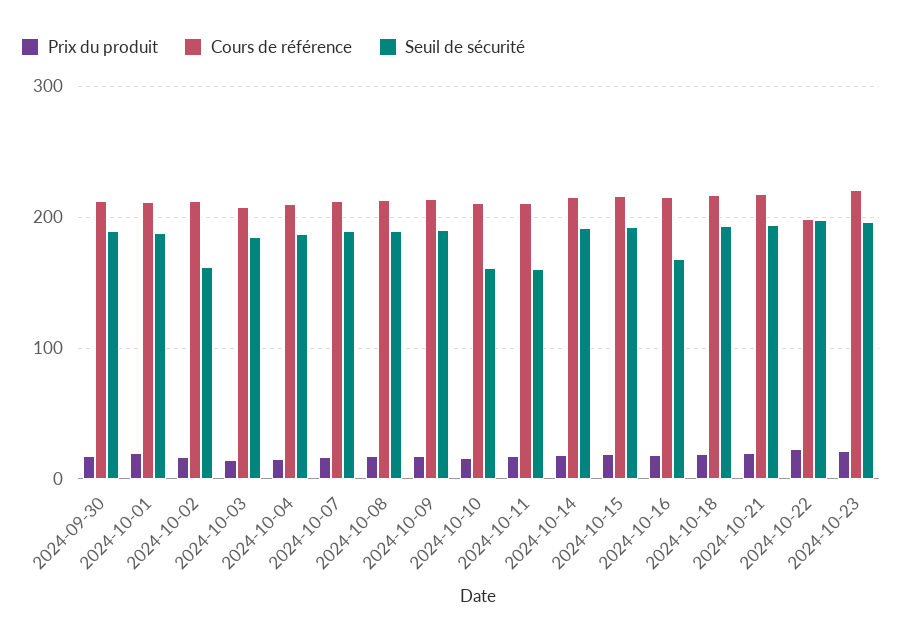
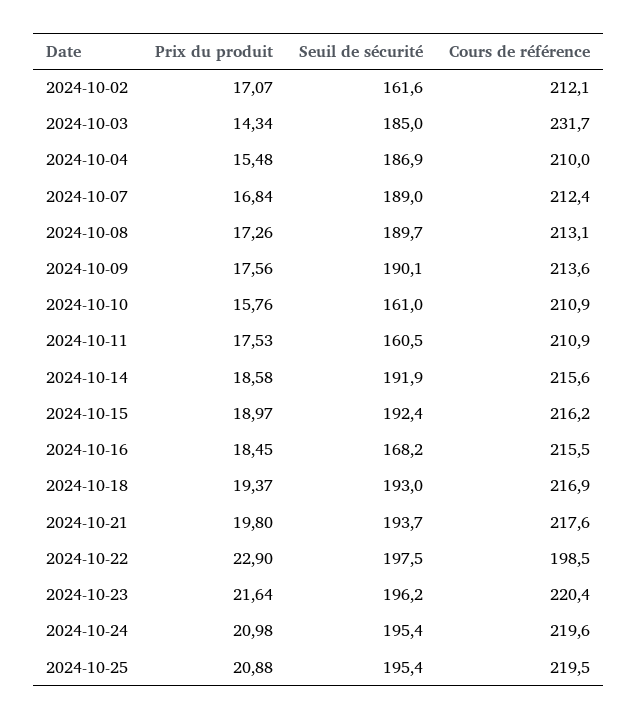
Prix du produit, 2024-09-30: 20 -> none
Cours de référence, 2024-09-30: 210 -> none
Seuil de sécurité, 2024-09-30: 190 -> none
Prix du produit, 2024-10-01: 20 -> none
Cours de référence, 2024-10-01: 210 -> none
Seuil de sécurité, 2024-10-01: 190 -> none
Cours de référence, 2024-10-03: 210 -> 231.7
Prix du produit, 2024-10-24: none -> 20.98
Seuil de sécurité, 2024-10-24: none -> 195.4
Cours de référence, 2024-10-24: none -> 219.6
Prix du produit, 2024-10-25: none -> 20.88
Seuil de sécurité, 2024-10-25: none -> 195.4
Cours de référence, 2024-10-25: none -> 219.5

